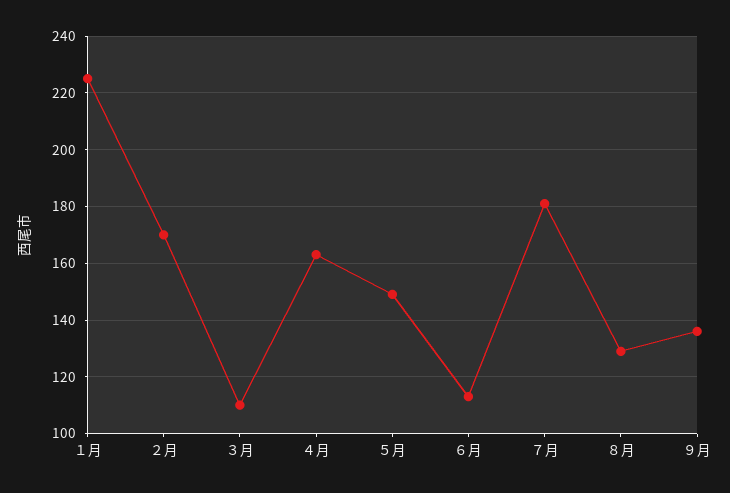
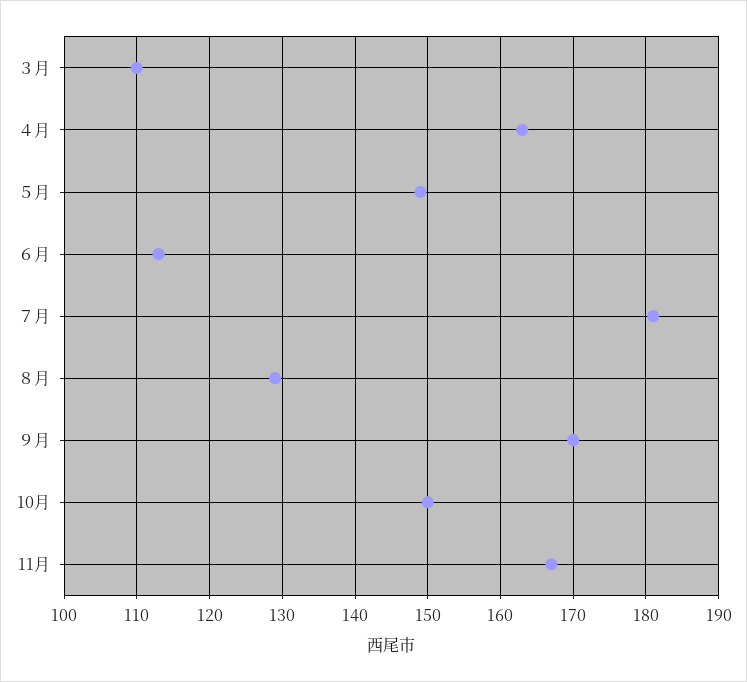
１月: 225 -> none
２月: 170 -> none
９月: 135 -> 170
10月: none -> 150
11月: none -> 167

